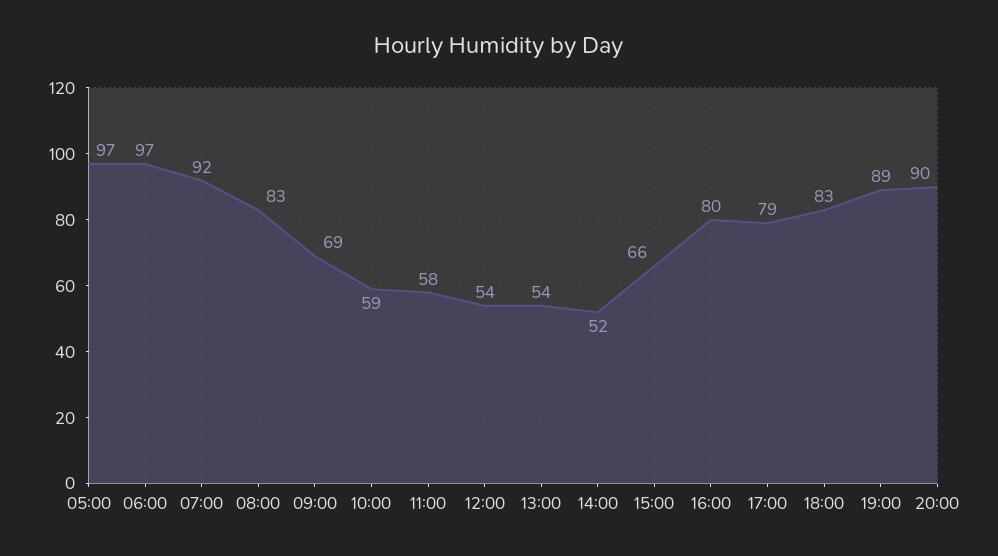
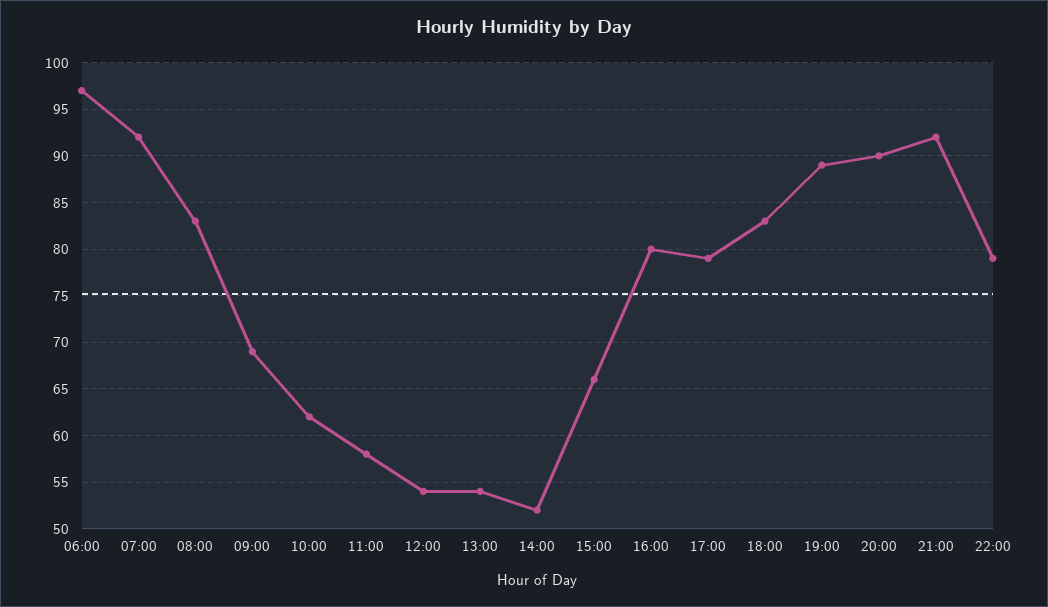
05:00: 97 -> none
10:00: 59 -> 62
21:00: none -> 92
22:00: none -> 79

